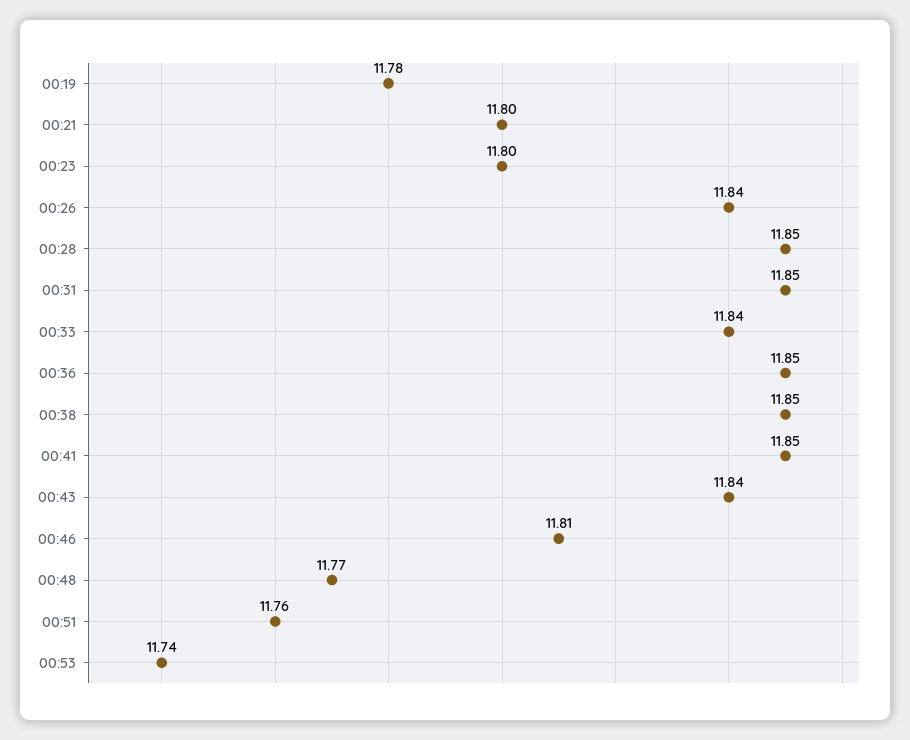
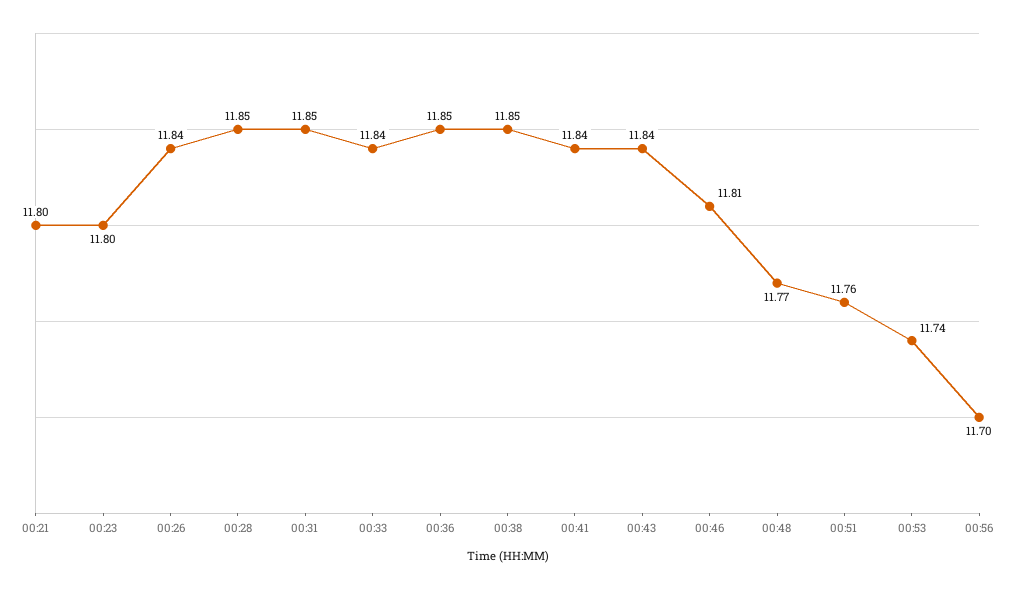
00:19: 11.78 -> none
00:41: 11.85 -> 11.84
00:56: none -> 11.7

